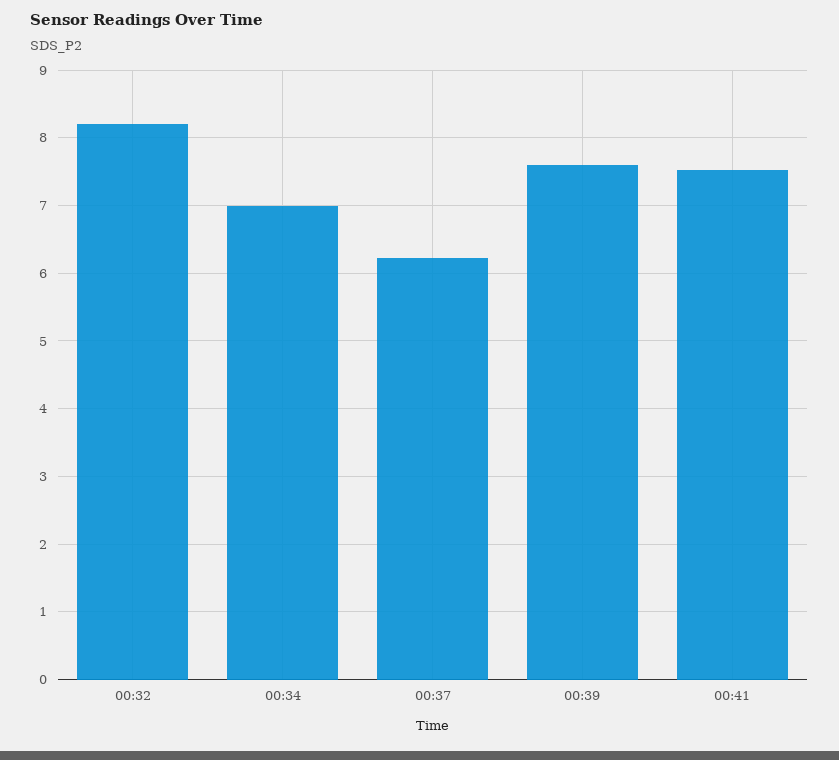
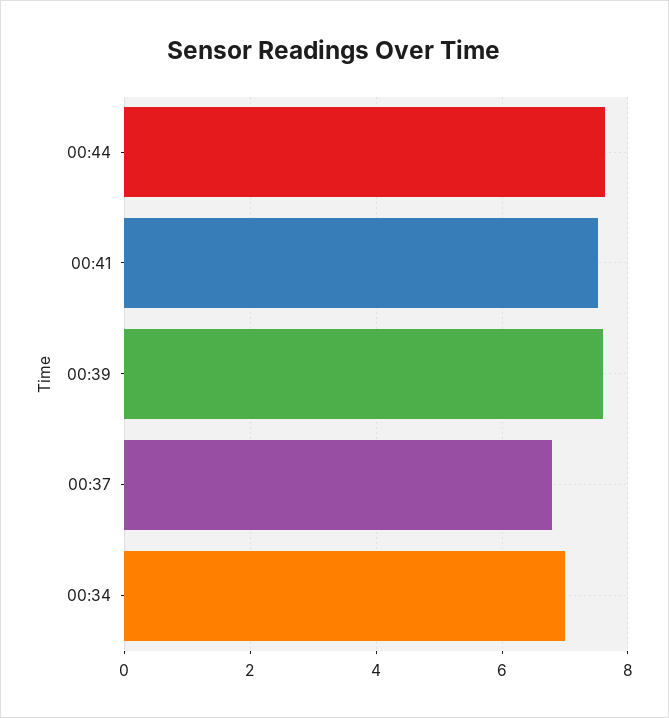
00:32: 8.2 -> none
00:37: 6.2 -> 6.8
00:44: none -> 7.6

